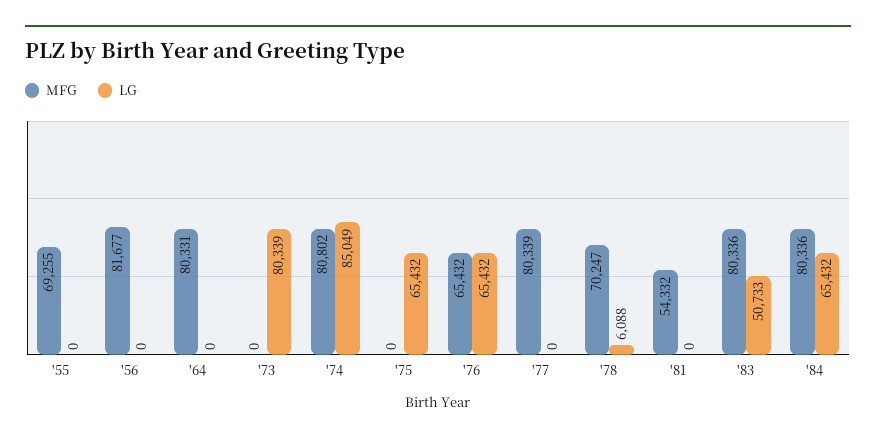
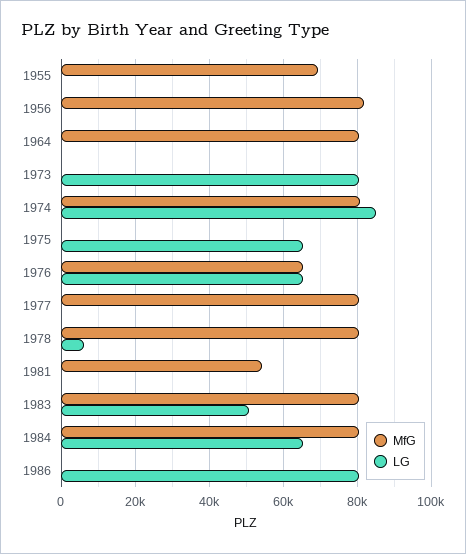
MFG, '78: 70247 -> 80000
MFG, 1986: none -> 0
LG, 1986: none -> 80000

